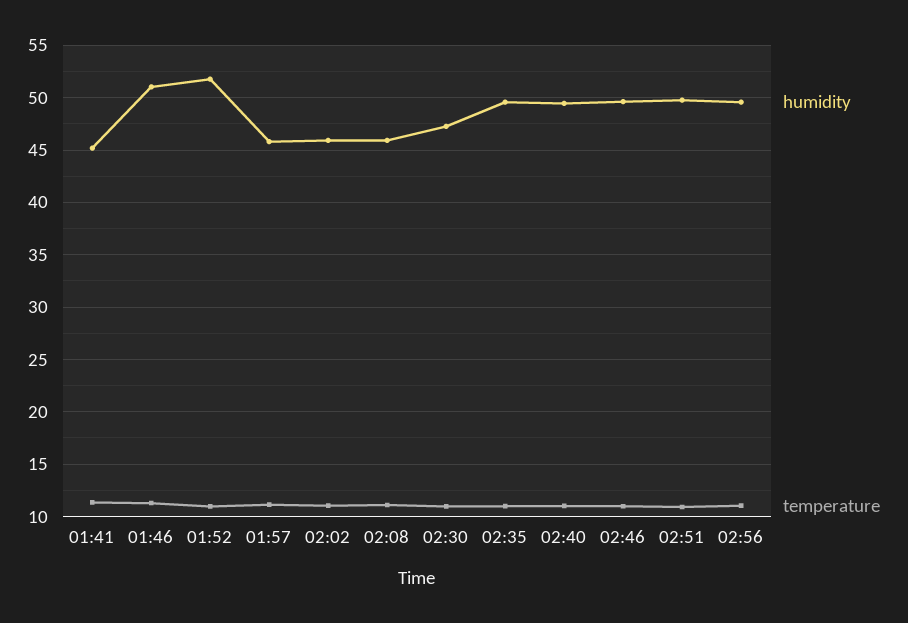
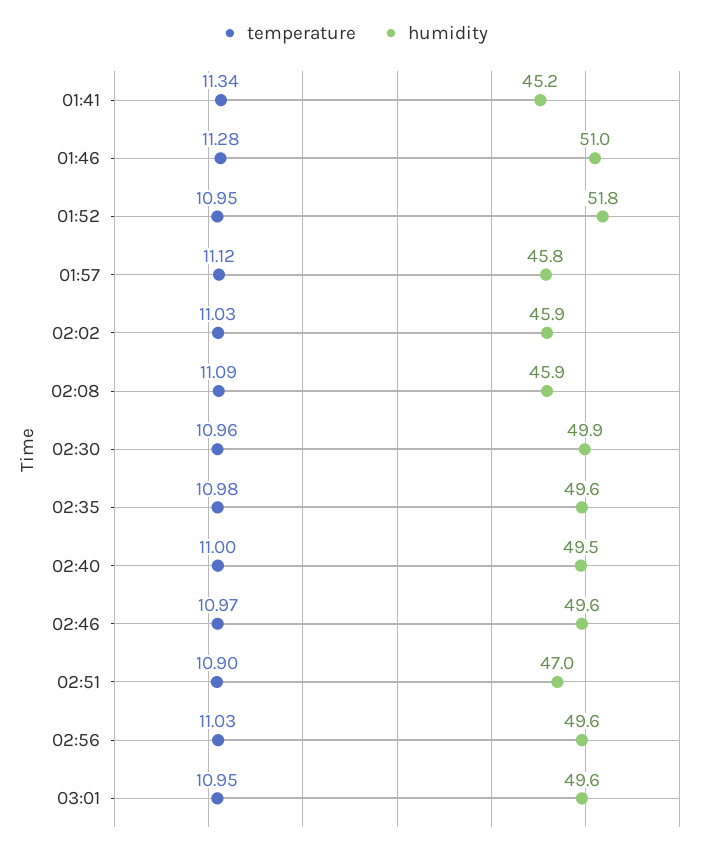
humidity, 02:30: 47 -> 49.9
humidity, 02:51: 50 -> 47
temperature, 03:01: none -> 10.95
humidity, 03:01: none -> 49.6

